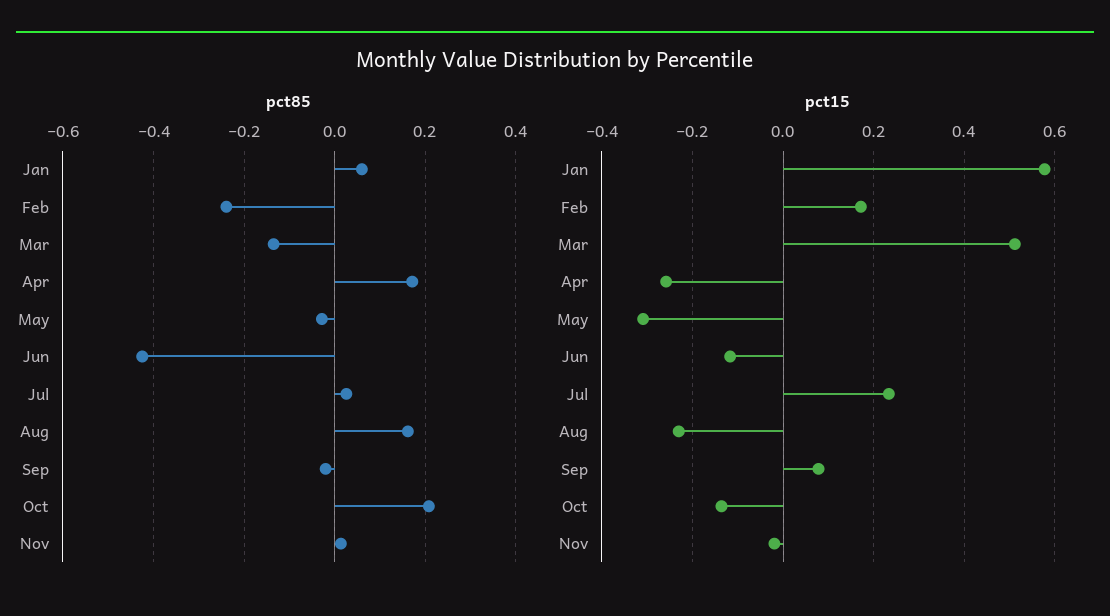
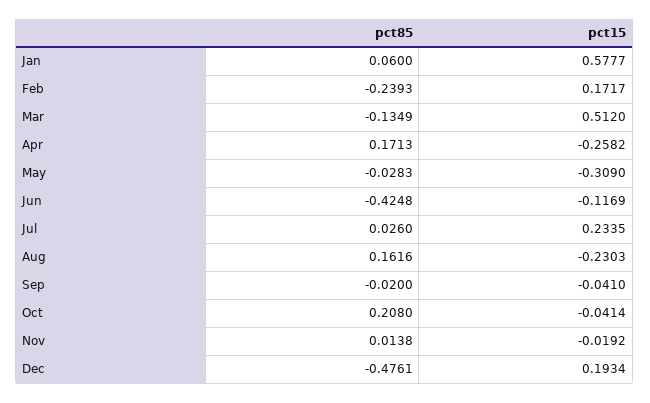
pct15, Sep: 0.08 -> -0.041
pct15, Oct: -0.14 -> -0.0414
pct85, Dec: none -> -0.4761
pct15, Dec: none -> 0.1934

